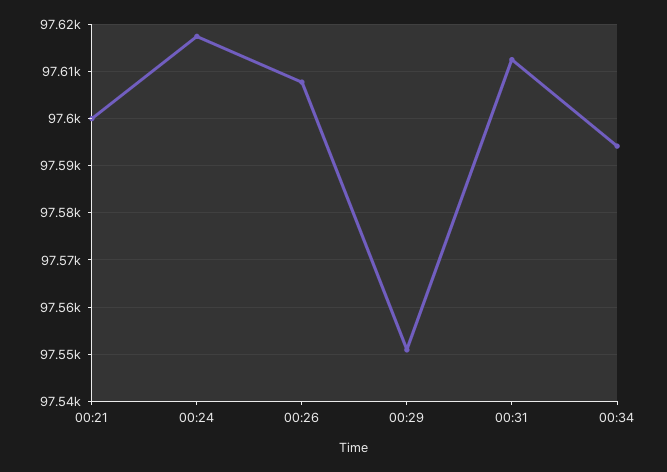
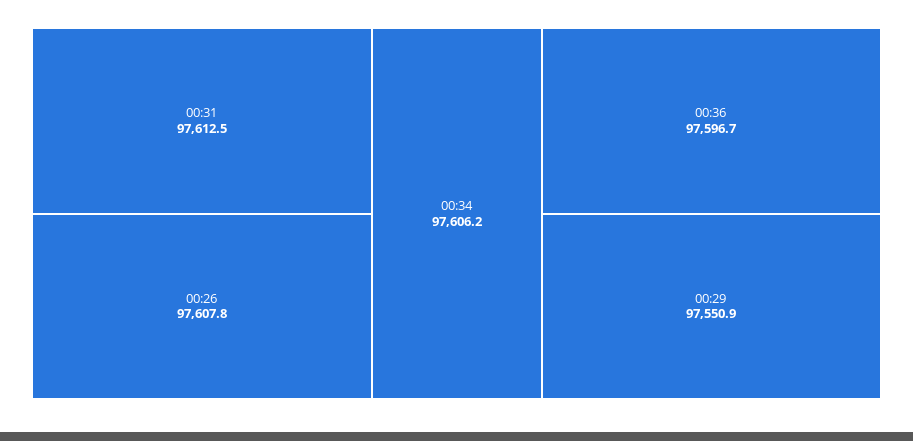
00:21: 97600 -> none
00:24: 97618 -> none
00:34: 97594 -> 97606.2
00:36: none -> 97596.7

